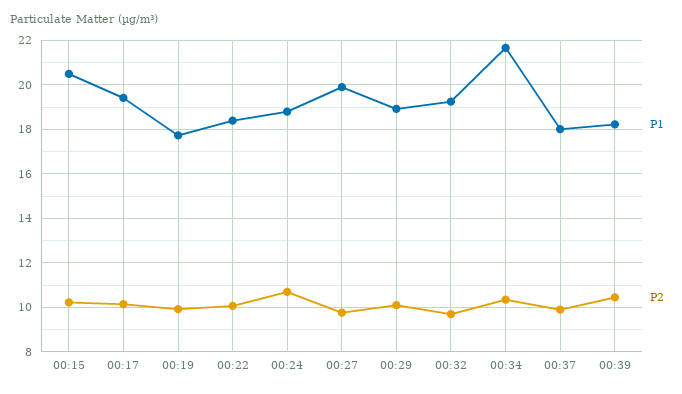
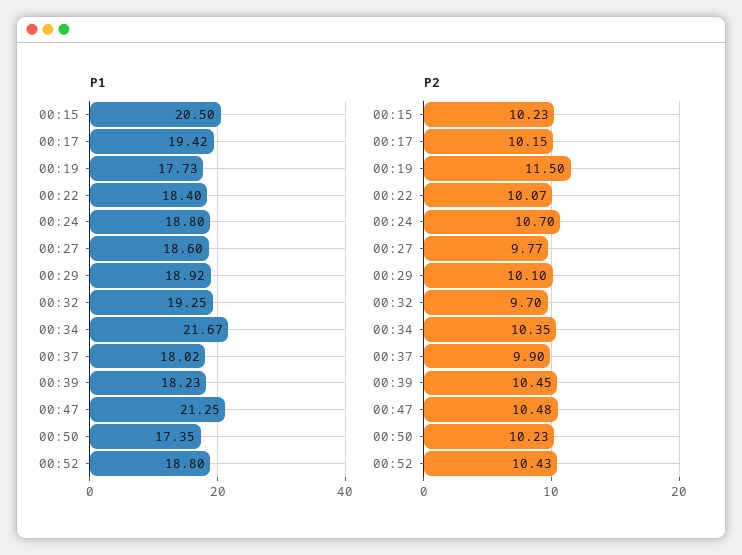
P2, 00:19: 10 -> 11.5
P1, 00:27: 20 -> 18.6
P1, 00:47: none -> 21.25
P1, 00:50: none -> 17.35
P1, 00:52: none -> 18.8
P2, 00:47: none -> 10.48
P2, 00:50: none -> 10.23
P2, 00:52: none -> 10.43

